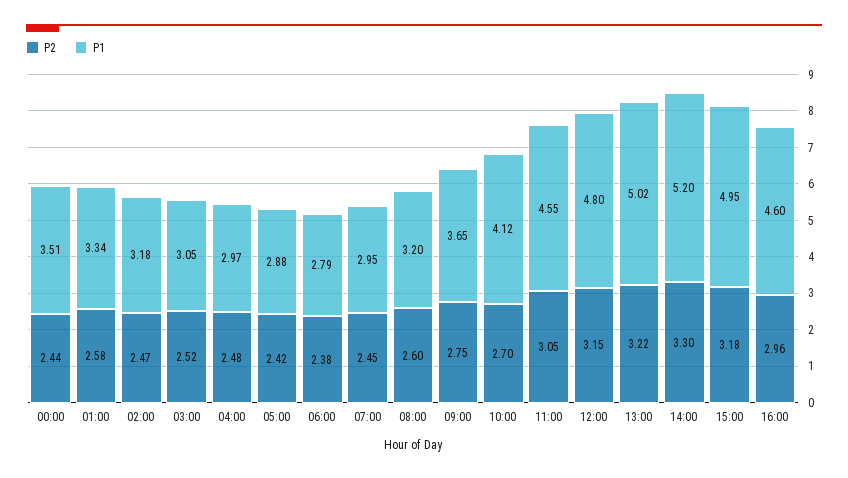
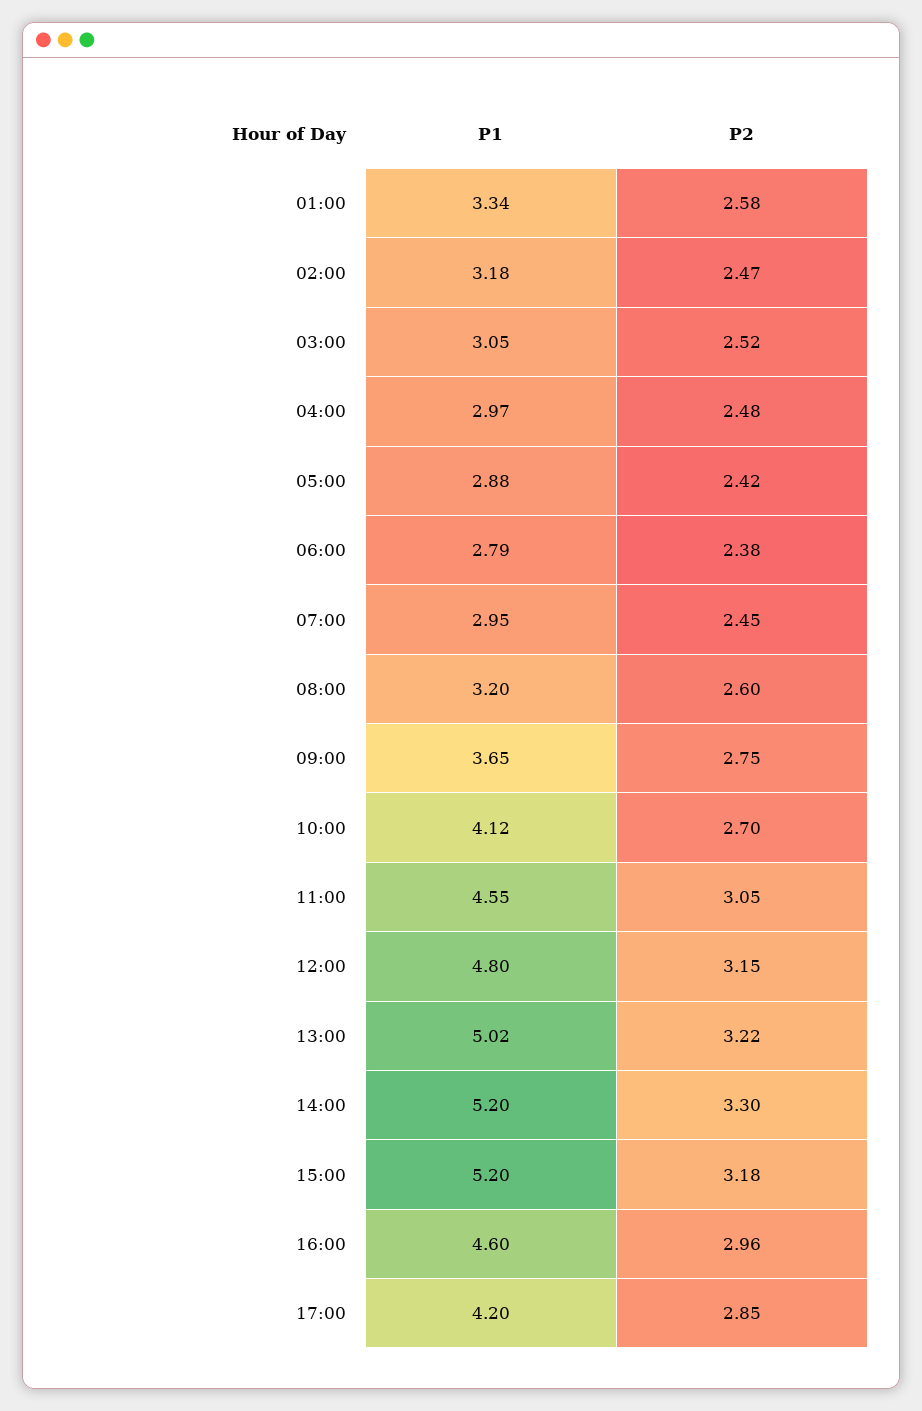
P2, 00:00: 2.44 -> none
P1, 00:00: 3.51 -> none
P1, 15:00: 4.95 -> 5.2
P1, 17:00: none -> 4.2
P2, 17:00: none -> 2.85

